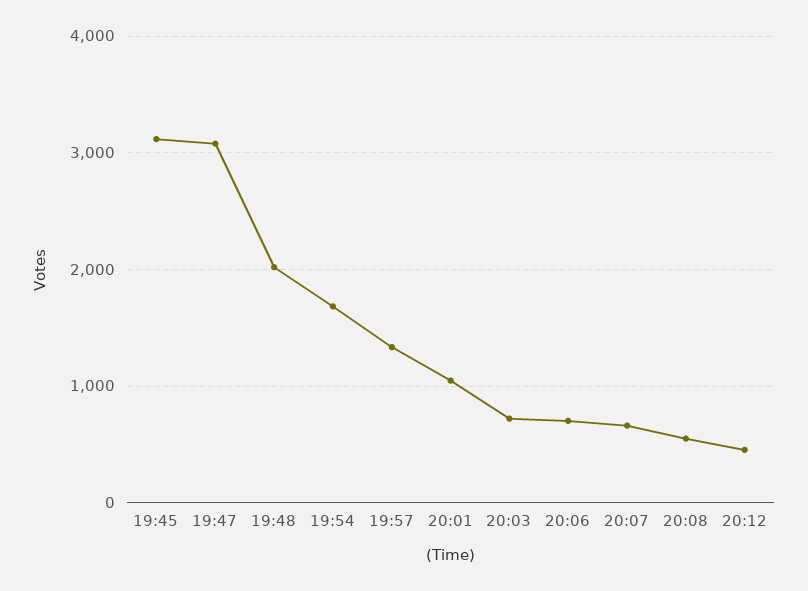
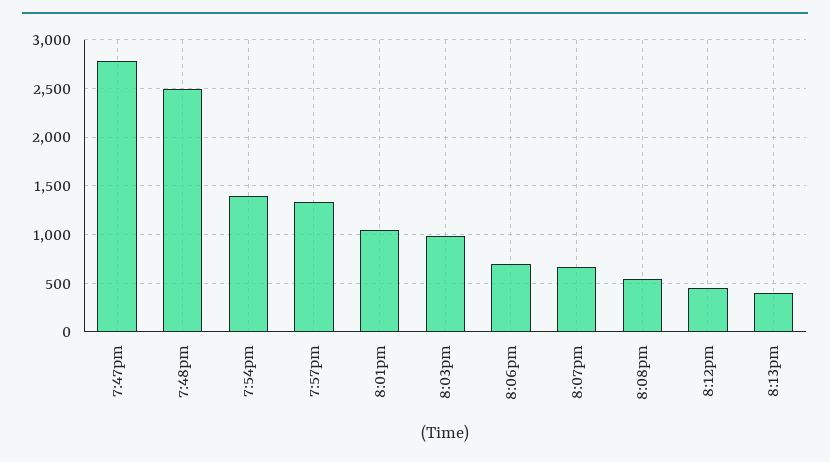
19:45: 3100 -> none
19:47: 3100 -> 2800
19:48: 2000 -> 2500
19:54: 1700 -> 1400
20:03: 700 -> 1000
8:13pm: none -> 400

